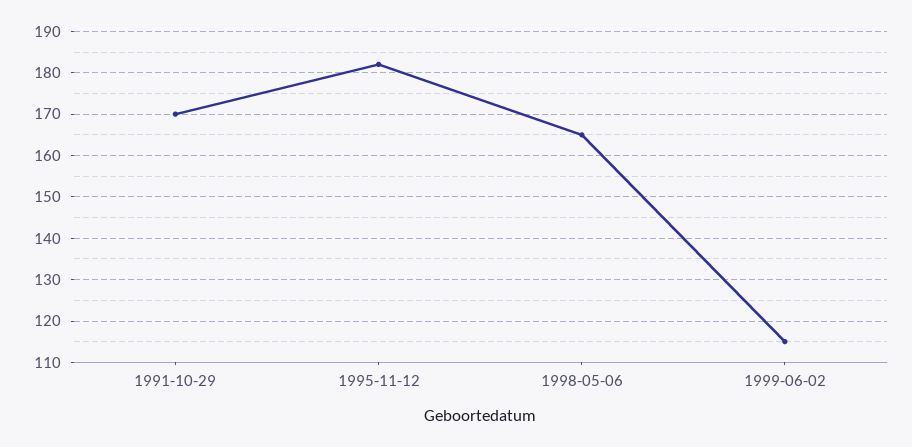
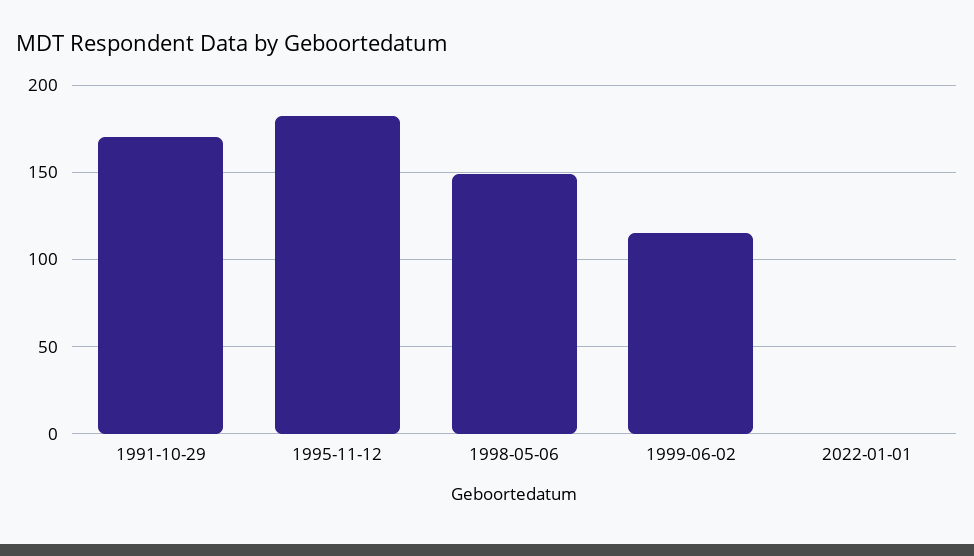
1998-05-06: 165 -> 150
2022-01-01: none -> 0

